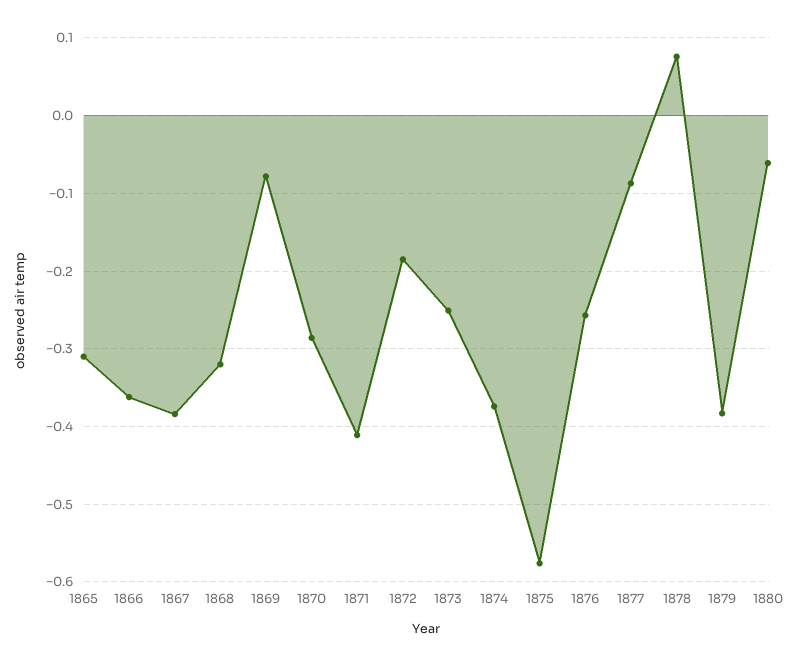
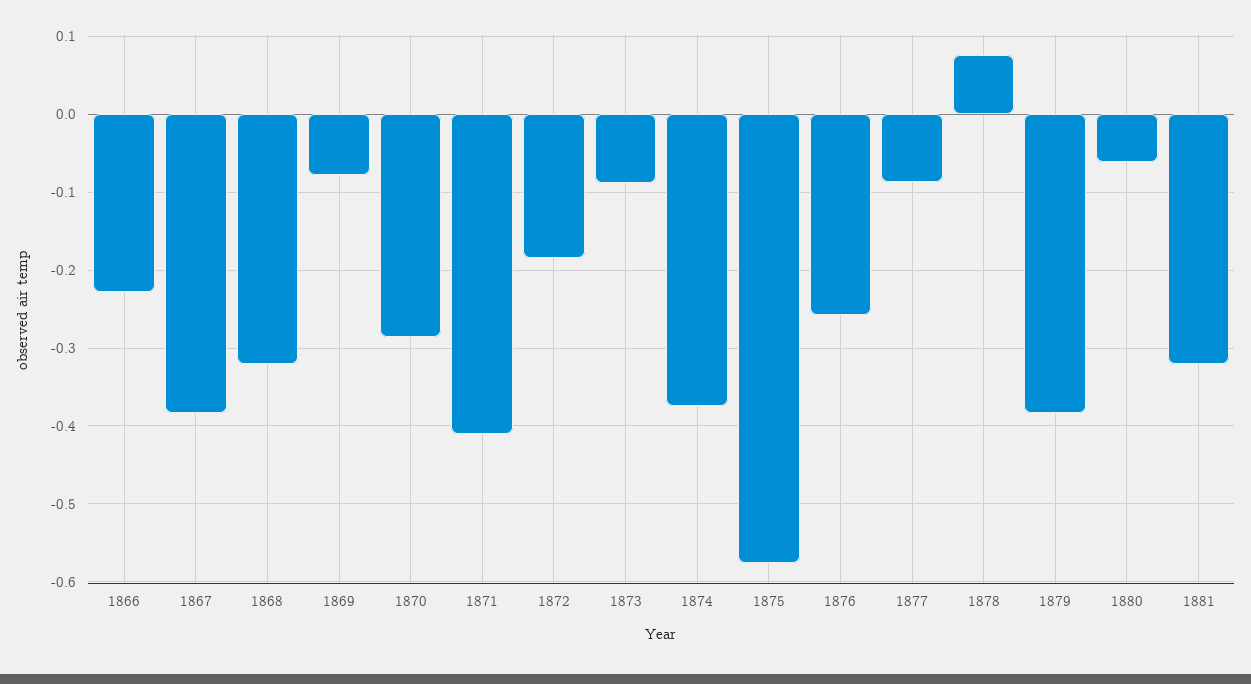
1865: -0.31 -> none
1866: -0.36 -> -0.23
1873: -0.25 -> -0.09
1881: none -> -0.32

